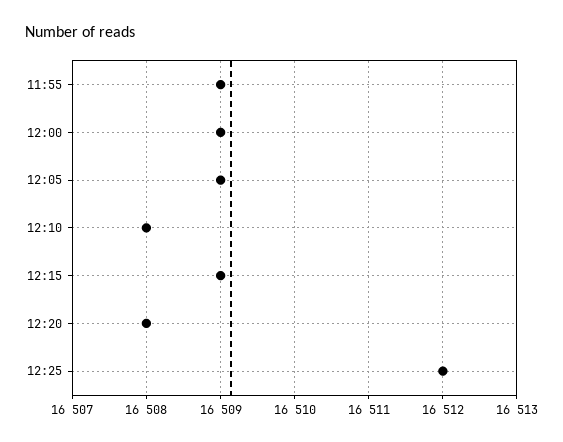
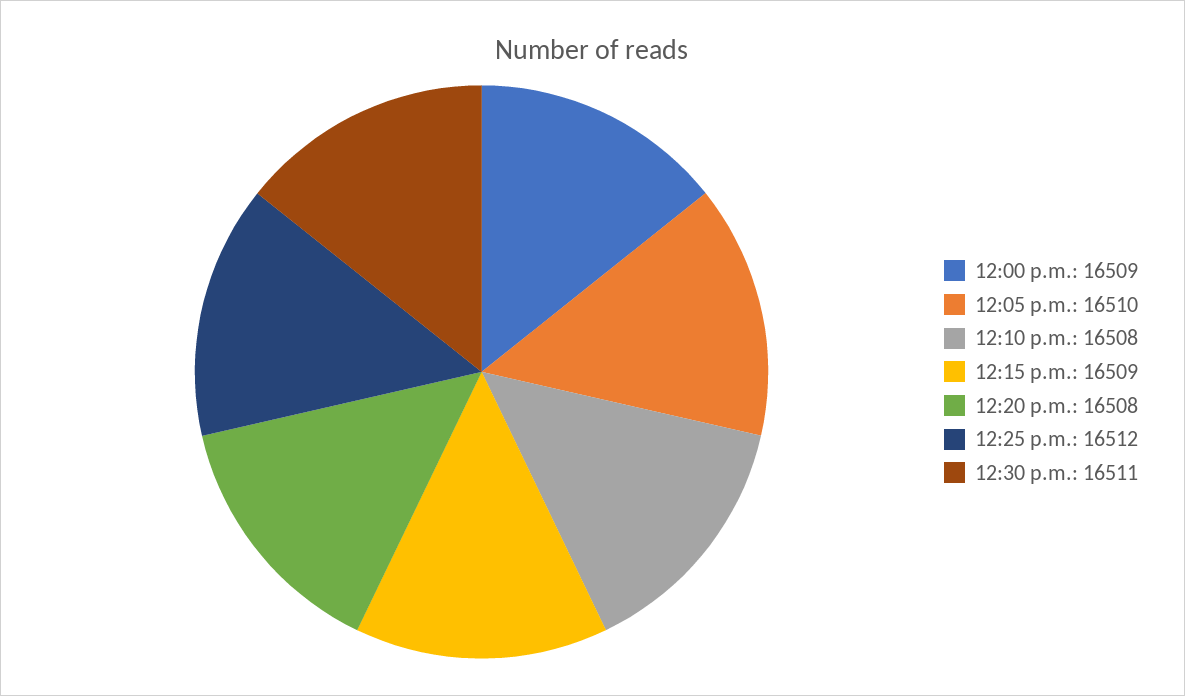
11:55: 16509 -> none
12:05: 16509 -> 16510
12:30 p.m.: none -> 16511

